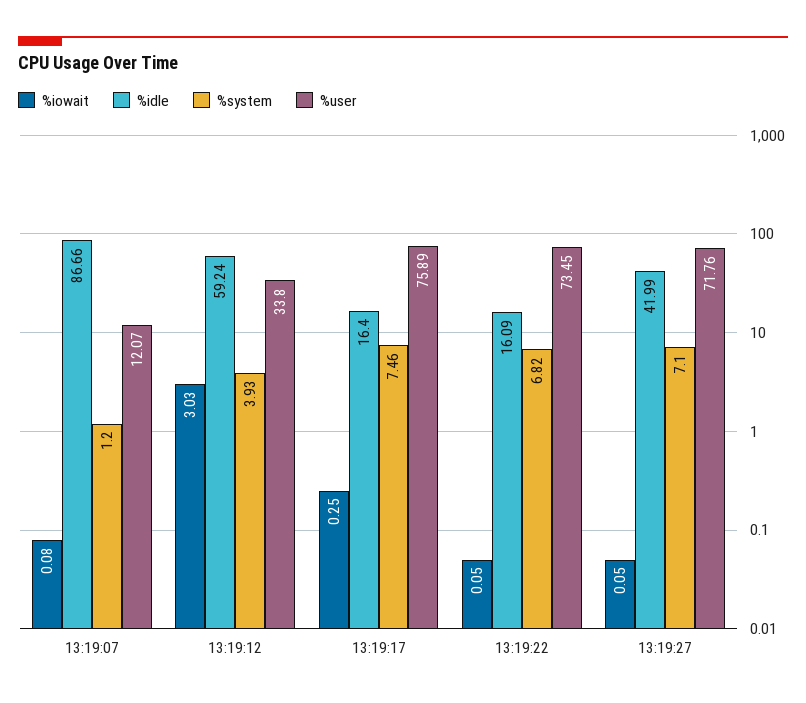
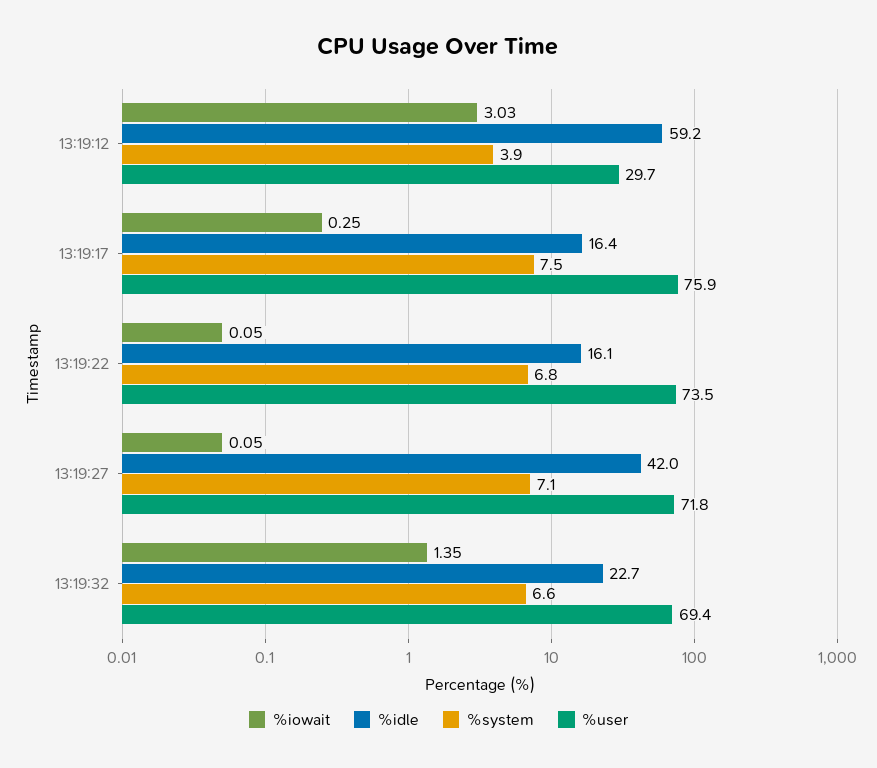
%iowait, 13:19:07: 0.08 -> none
%idle, 13:19:07: 86.66 -> none
%system, 13:19:07: 1.2 -> none
%user, 13:19:07: 12.07 -> none
%user, 13:19:12: 33.8 -> 29.7
%iowait, 13:19:32: none -> 1.35
%idle, 13:19:32: none -> 22.7
%system, 13:19:32: none -> 6.6
%user, 13:19:32: none -> 69.4

